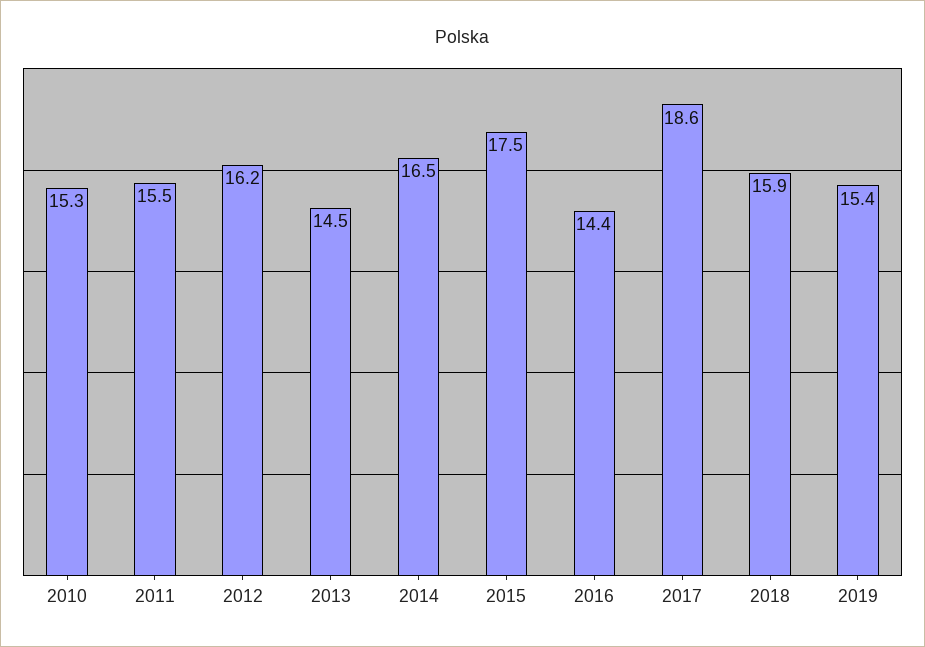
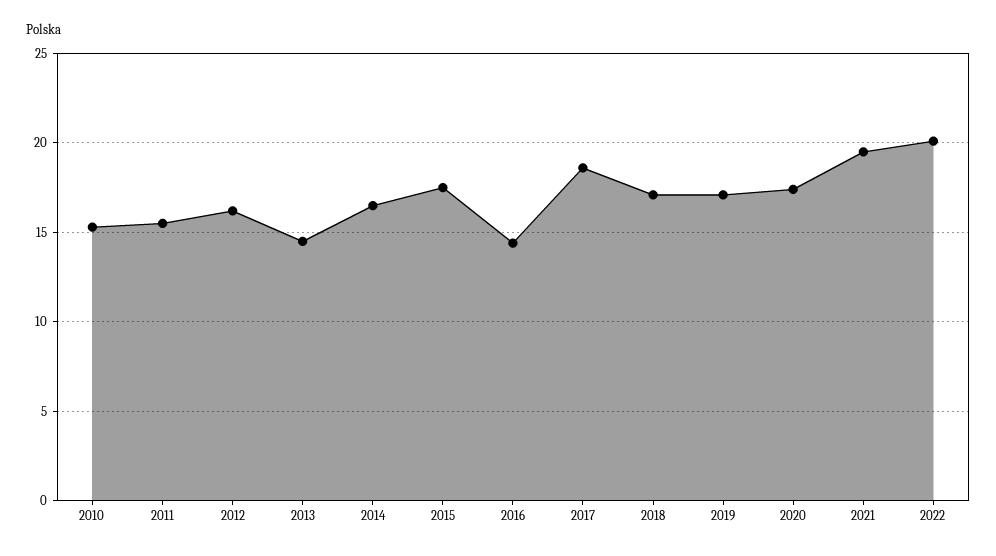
2018: 15.9 -> 17
2019: 15.4 -> 17
2020: none -> 17.5
2021: none -> 19.5
2022: none -> 20

